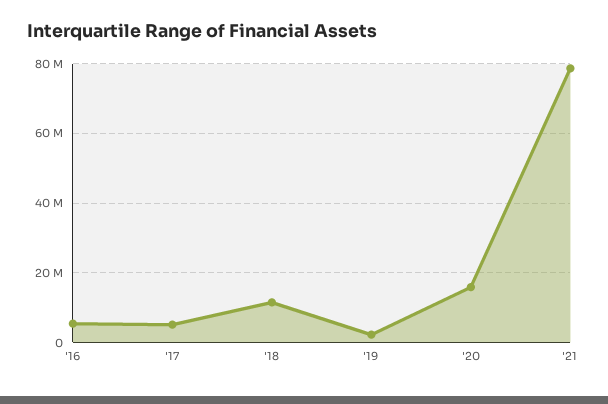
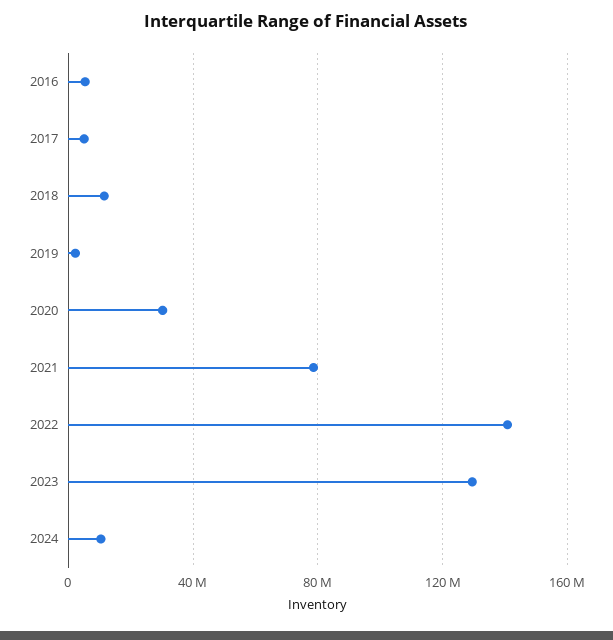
'20: 16000000 -> 30000000
2022: none -> 140000000
2023: none -> 130000000
2024: none -> 10000000

